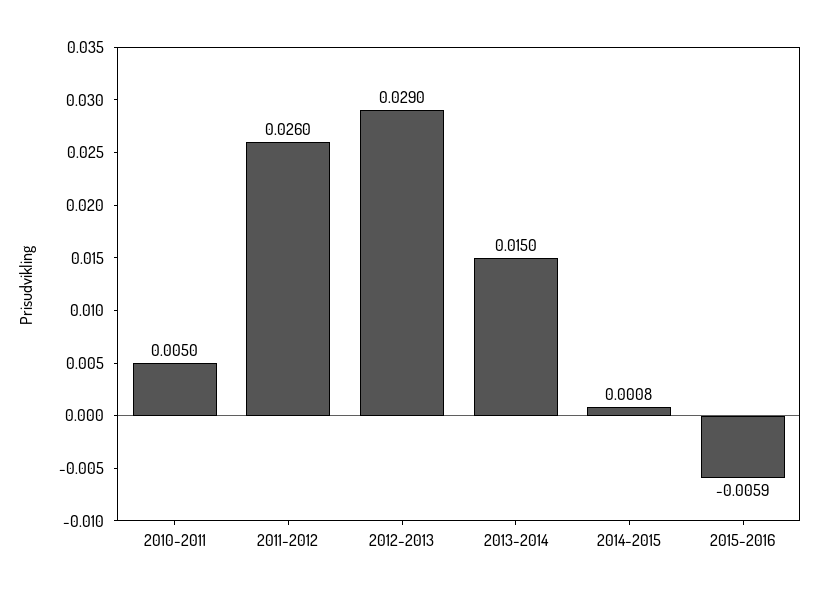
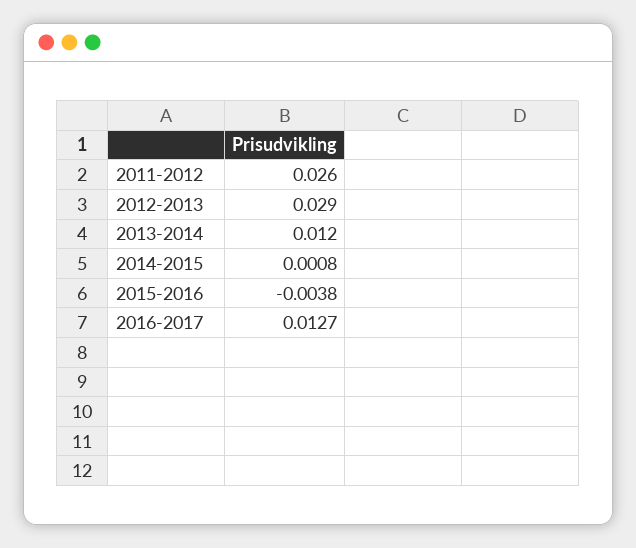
2010-2011: 0.005 -> none
2013-2014: 0.015 -> 0.012
2015-2016: -0.0059 -> -0.0038
2016-2017: none -> 0.0127

